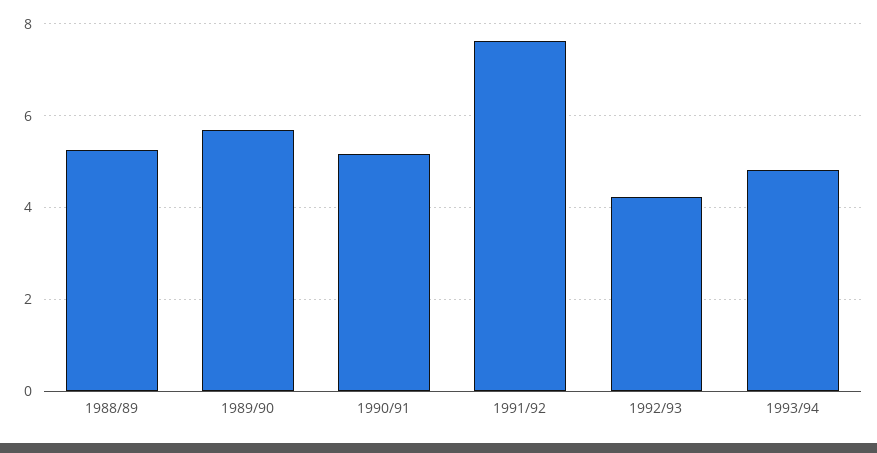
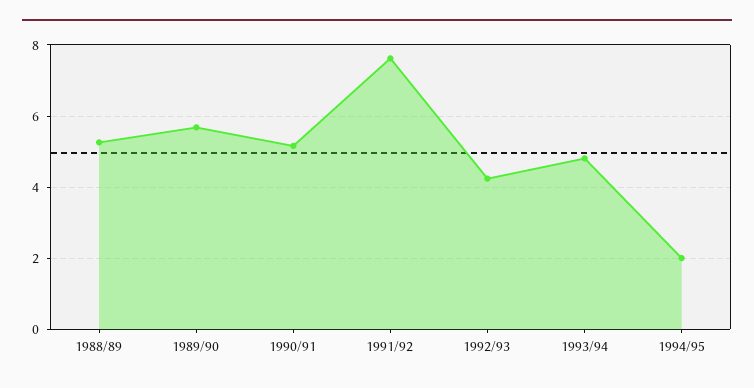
1994/95: none -> 2

